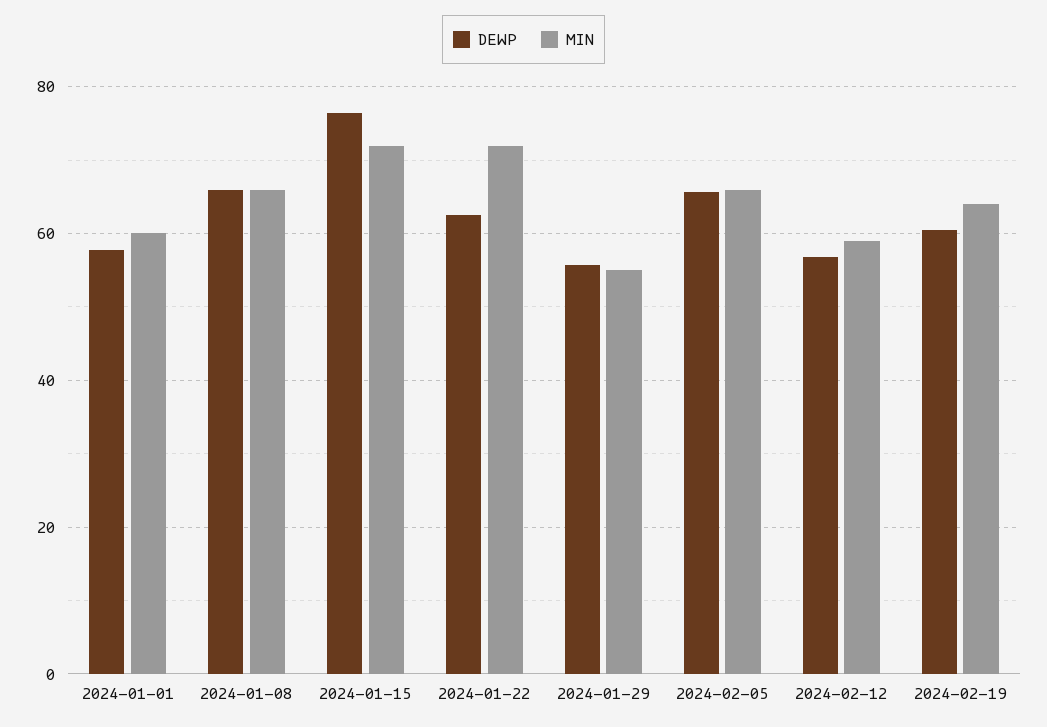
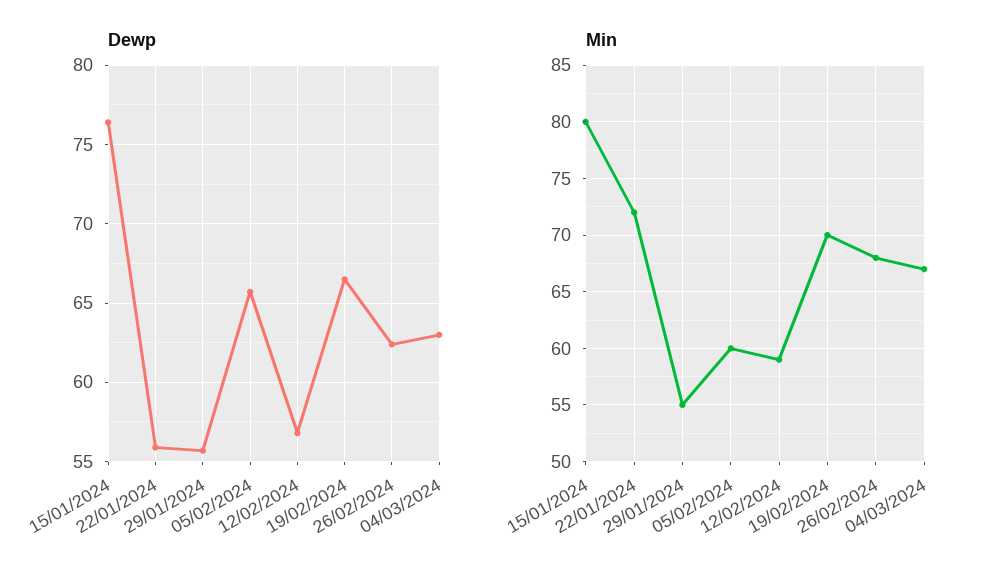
DEWP, 2024-01-01: 58 -> none
MIN, 2024-01-01: 60 -> none
DEWP, 2024-01-08: 66 -> none
MIN, 2024-01-08: 66 -> none
MIN, 2024-01-15: 72 -> 80
DEWP, 2024-01-22: 62 -> 56
MIN, 2024-02-05: 66 -> 60
DEWP, 2024-02-19: 60 -> 66.5
MIN, 2024-02-19: 64 -> 70
DEWP, 26/02/2024: none -> 62.5
DEWP, 04/03/2024: none -> 63
MIN, 26/02/2024: none -> 68
MIN, 04/03/2024: none -> 67

